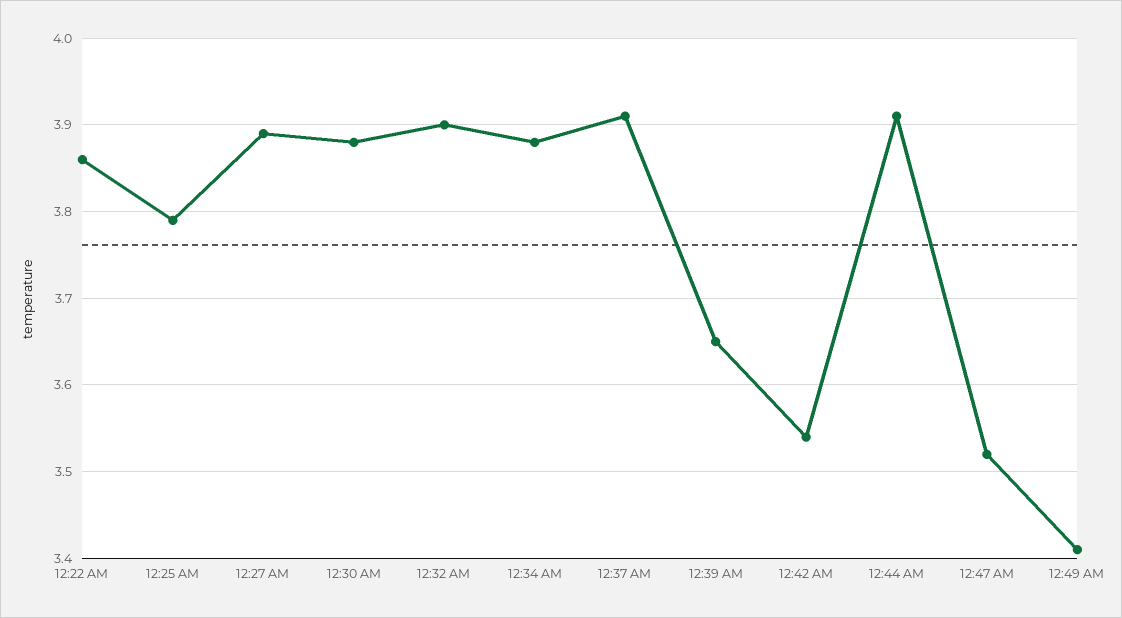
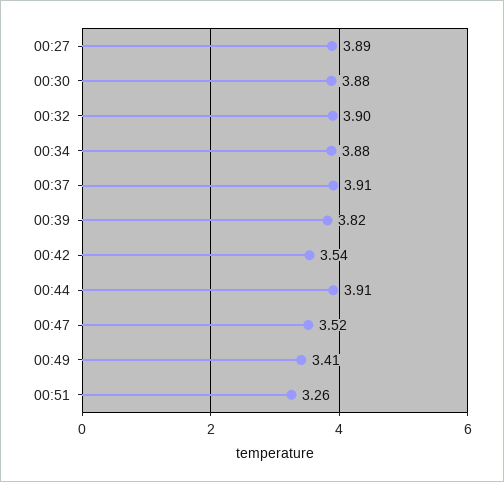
12:22 AM: 3.86 -> none
12:25 AM: 3.79 -> none
12:39 AM: 3.65 -> 3.82
00:51: none -> 3.26

